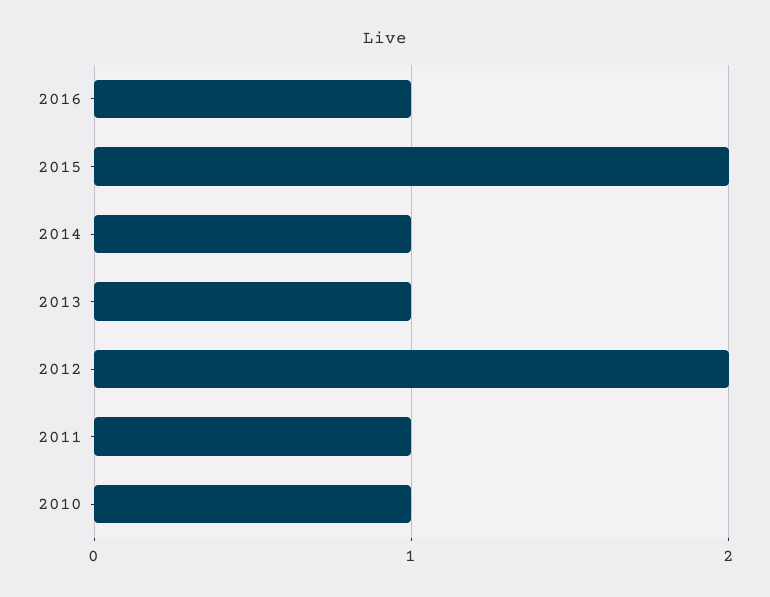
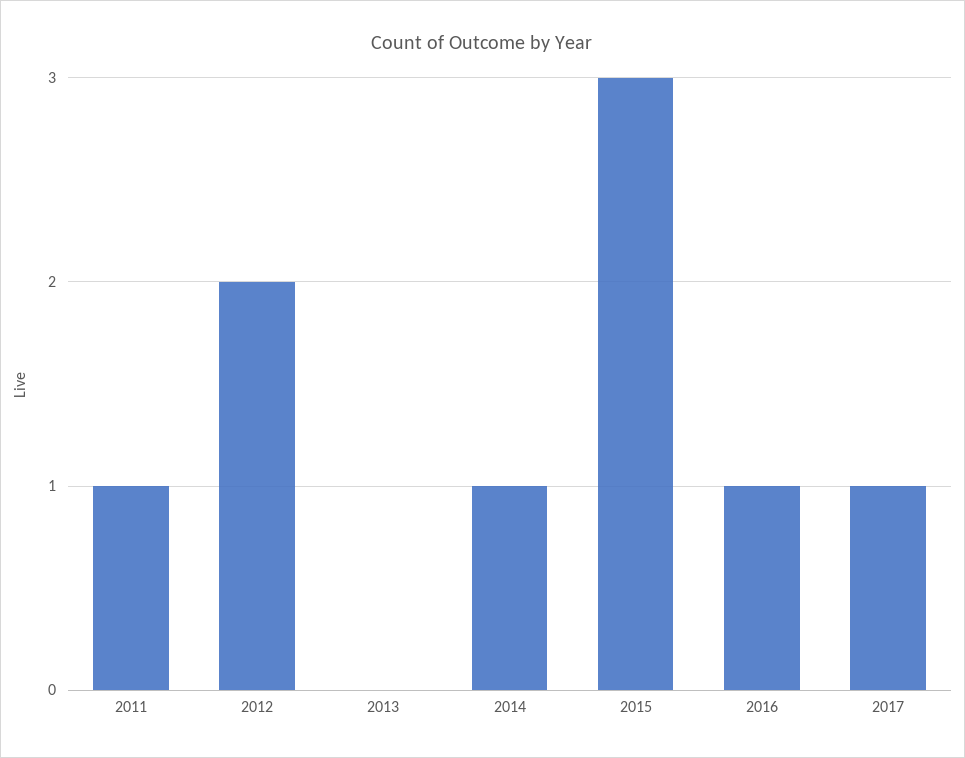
2015: 2 -> 3
2013: 1 -> 0
2010: 1 -> none
2017: none -> 1

